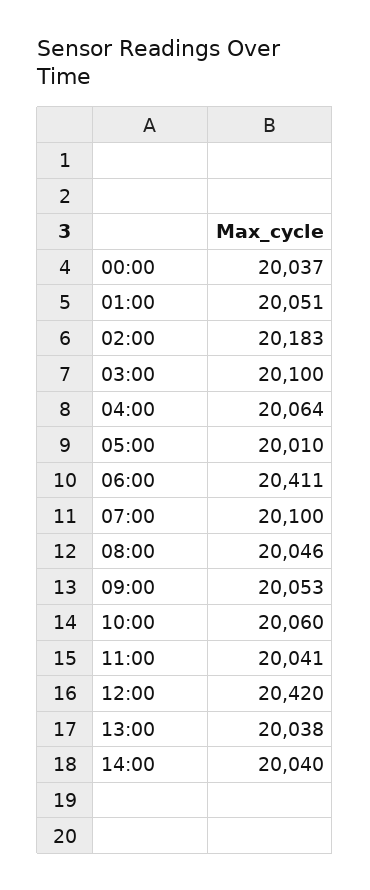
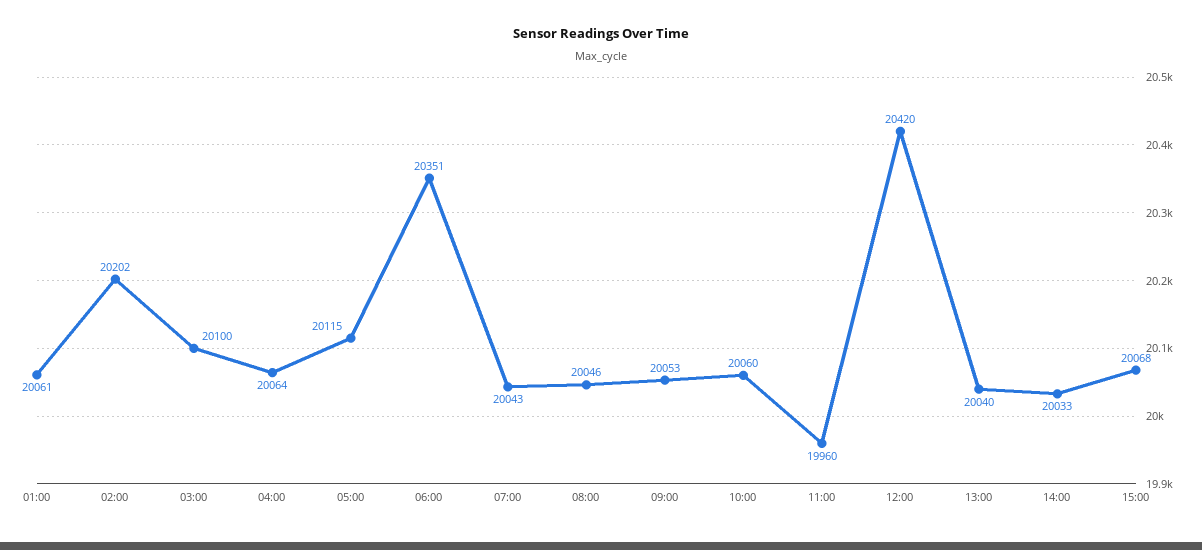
00:00: 20037 -> none
01:00: 20051 -> 20061
02:00: 20183 -> 20202
05:00: 20010 -> 20115
06:00: 20411 -> 20351
07:00: 20100 -> 20043
11:00: 20041 -> 19960
13:00: 20038 -> 20040
14:00: 20040 -> 20033
15:00: none -> 20068

